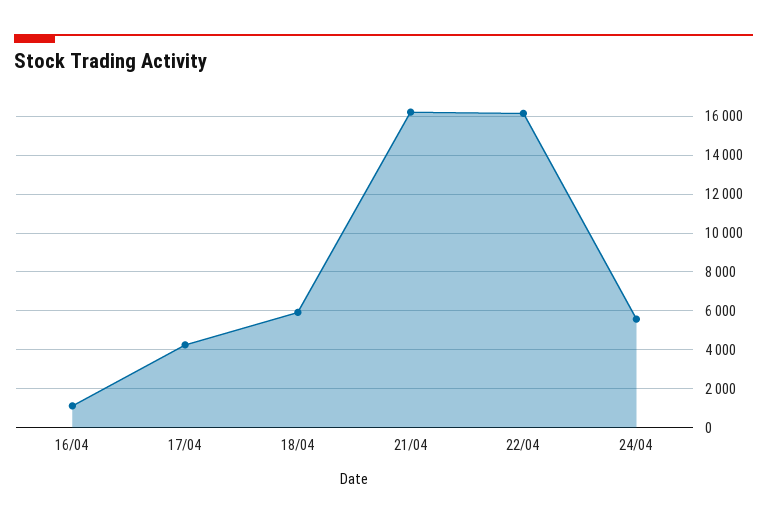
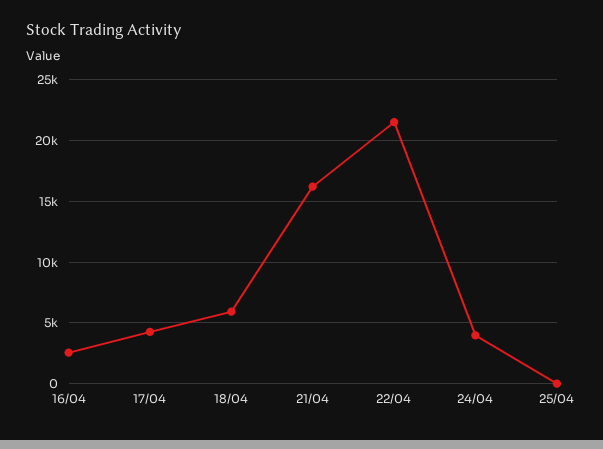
16/04: 1000 -> 2500
22/04: 16000 -> 21500
24/04: 5500 -> 4000
25/04: none -> 0

